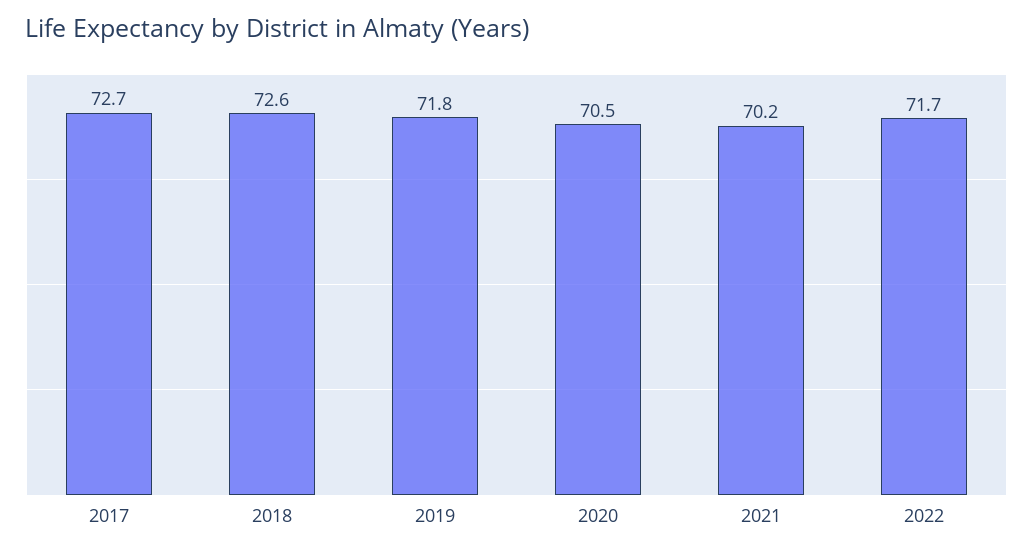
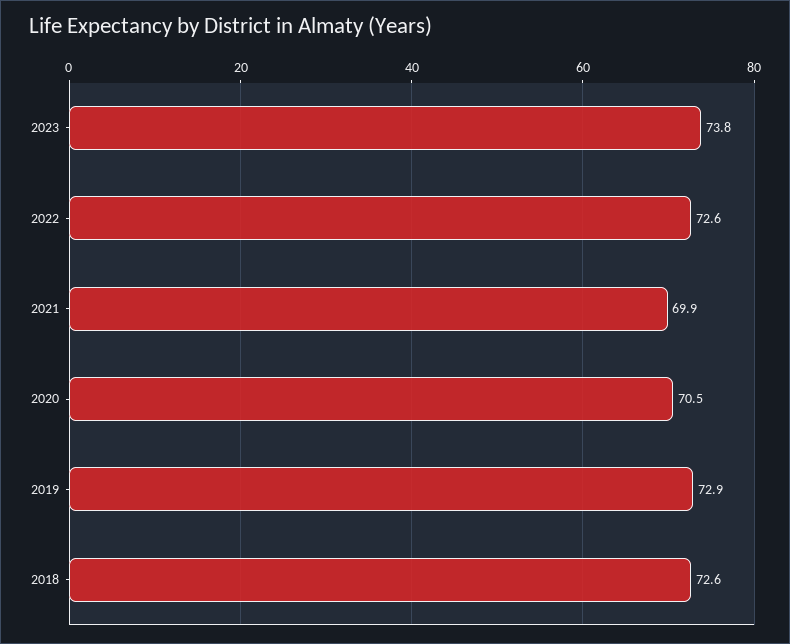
2017: 72.7 -> none
2019: 71.8 -> 72.9
2021: 70.2 -> 69.9
2022: 71.7 -> 72.6
2023: none -> 73.8

